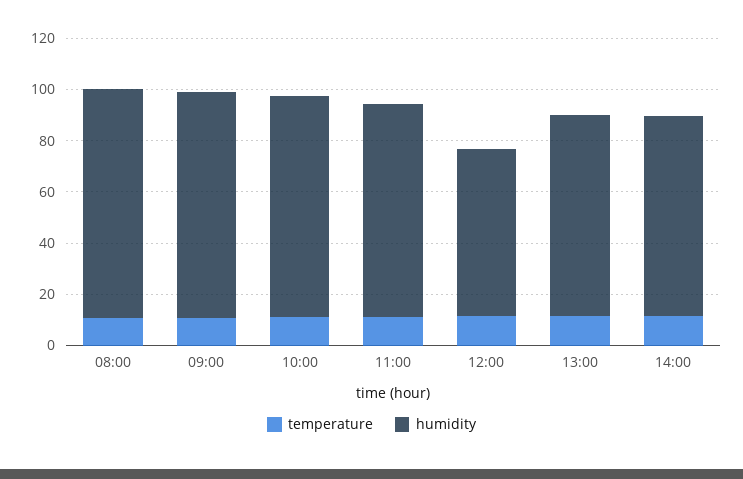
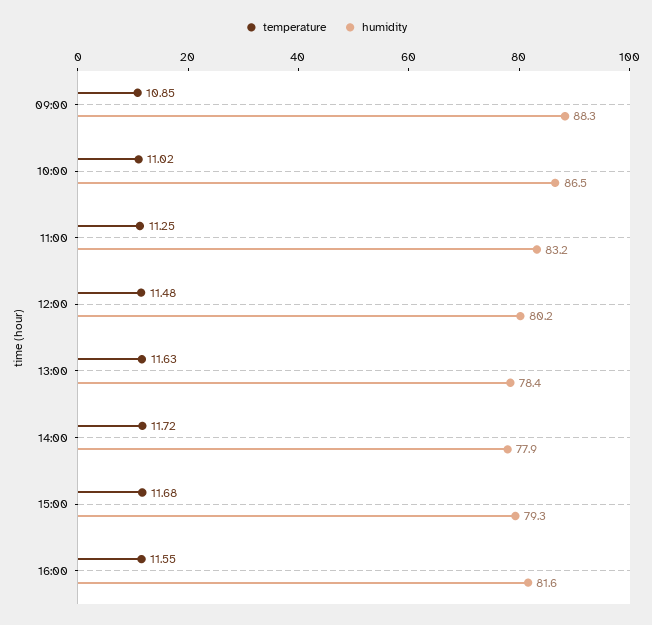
temperature, 08:00: 10 -> none
humidity, 08:00: 90 -> none
humidity, 12:00: 65 -> 80.2
temperature, 15:00: none -> 11.68
humidity, 15:00: none -> 79.3
temperature, 16:00: none -> 11.55
humidity, 16:00: none -> 81.6

